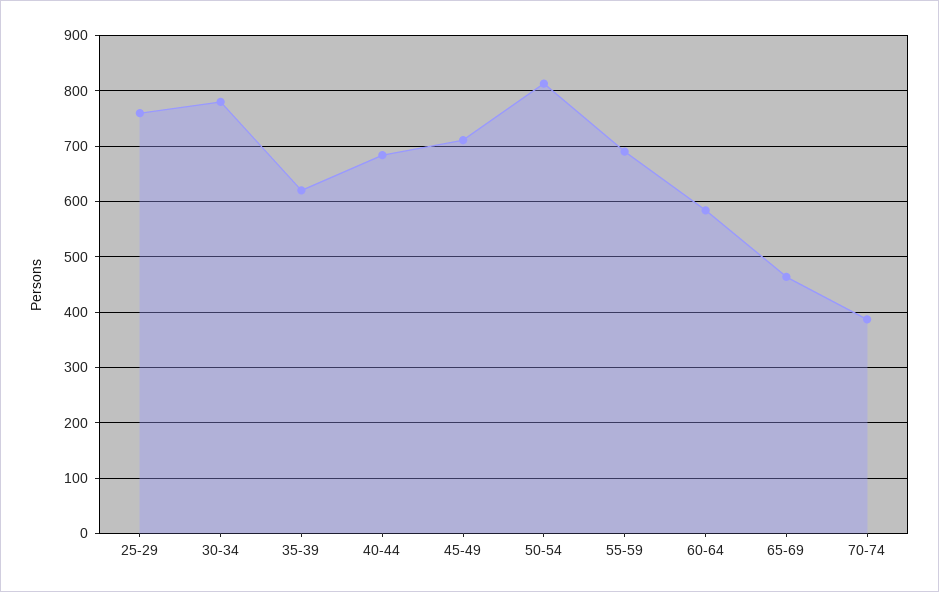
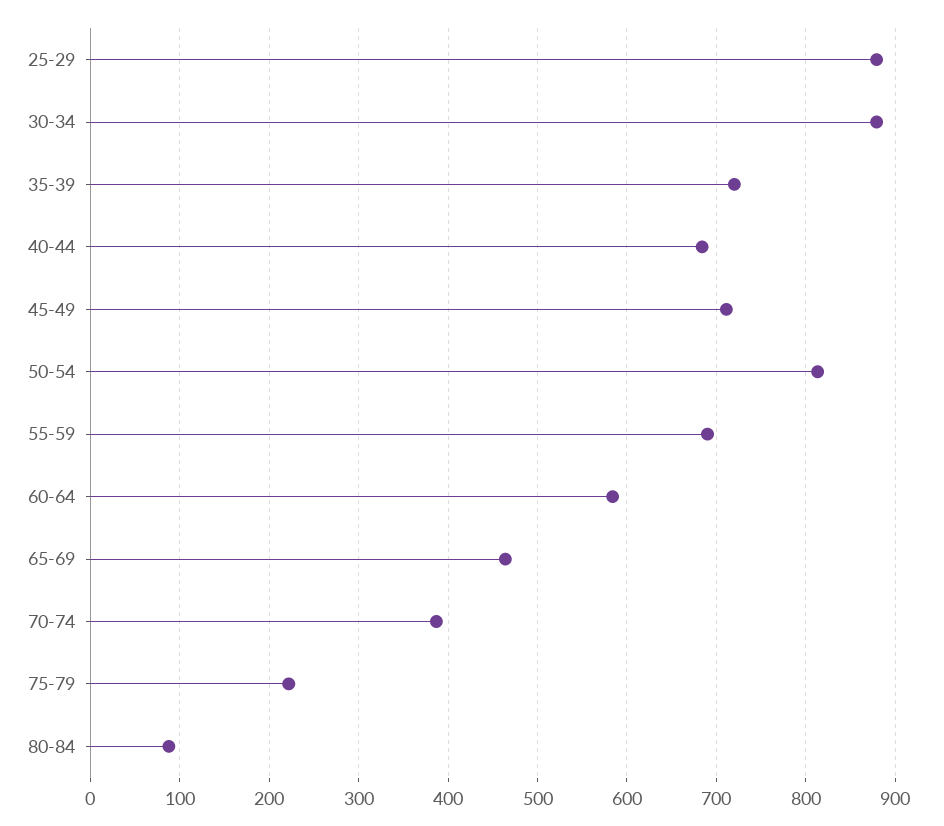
25-29: 760 -> 880
30-34: 780 -> 880
35-39: 620 -> 720
75-79: none -> 220
80-84: none -> 90

